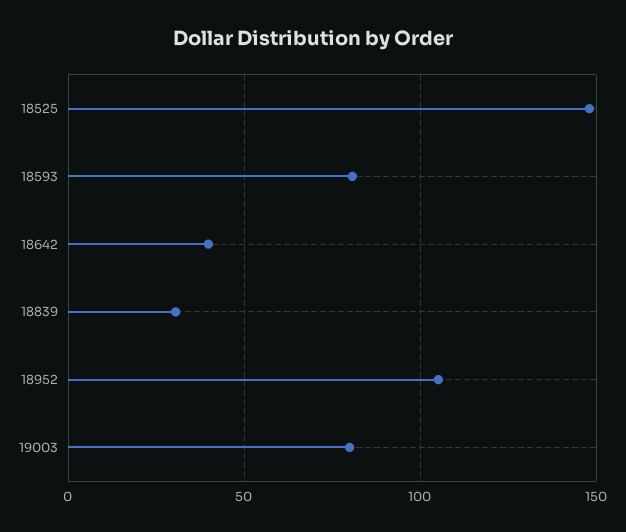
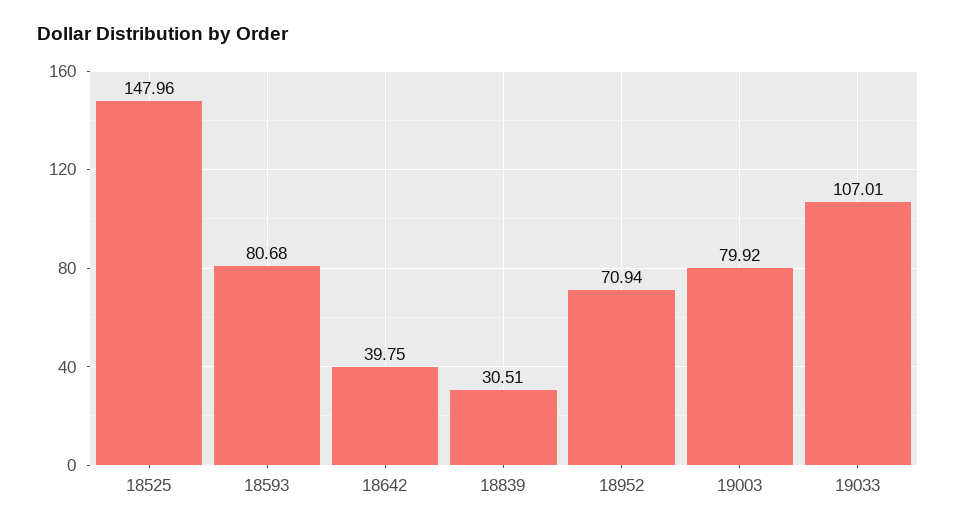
18952: 105 -> 70.94
19033: none -> 107.01

